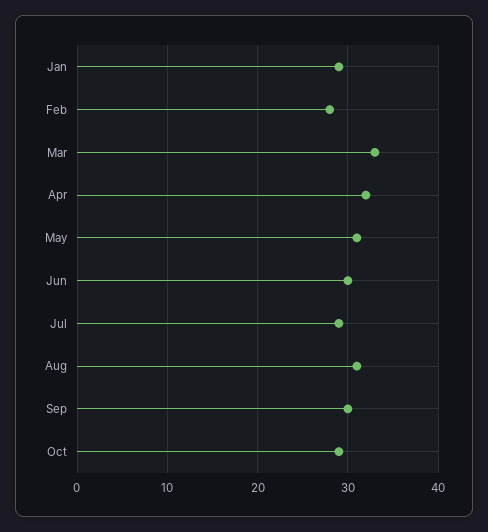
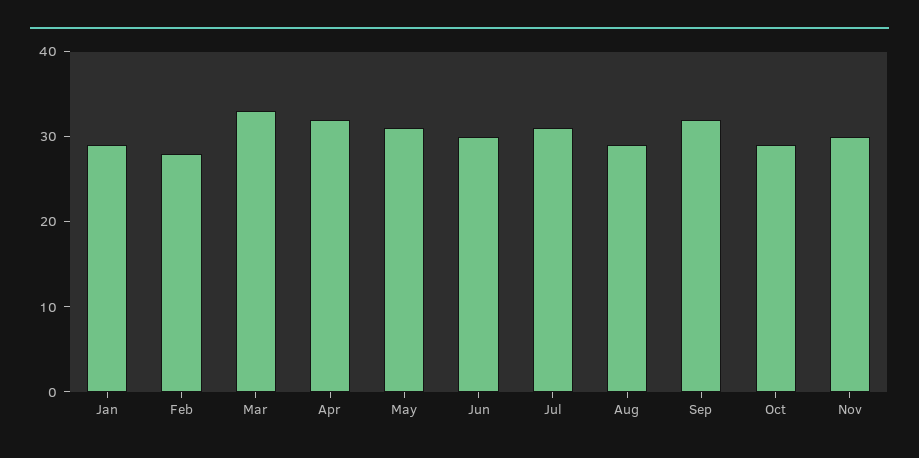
Jul: 29 -> 31
Aug: 31 -> 29
Sep: 30 -> 32
Nov: none -> 30

